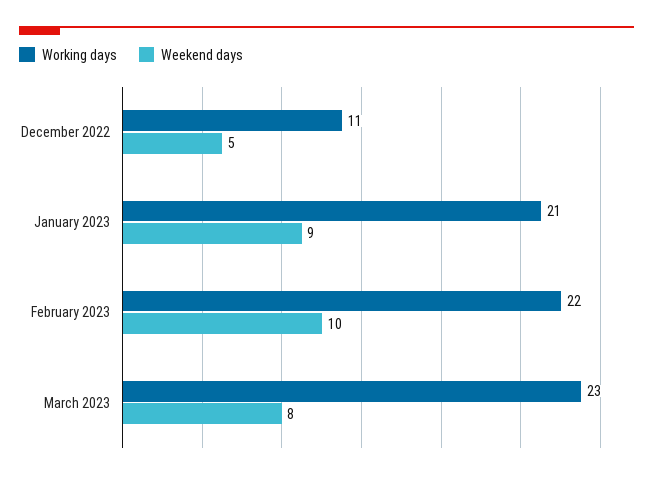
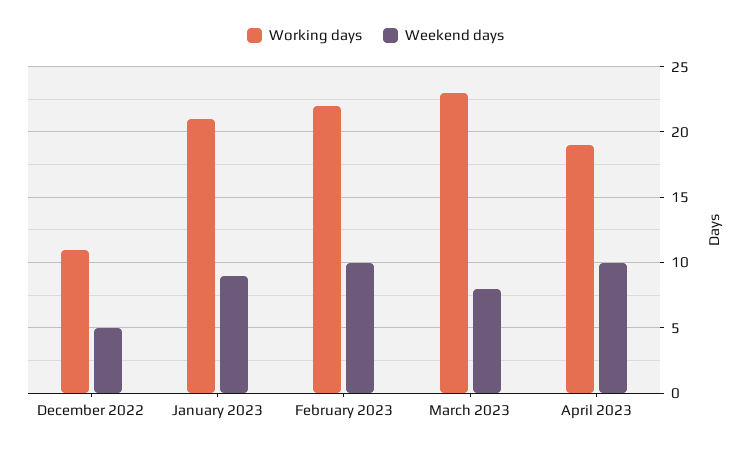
Working days, April 2023: none -> 19
Weekend days, April 2023: none -> 10

